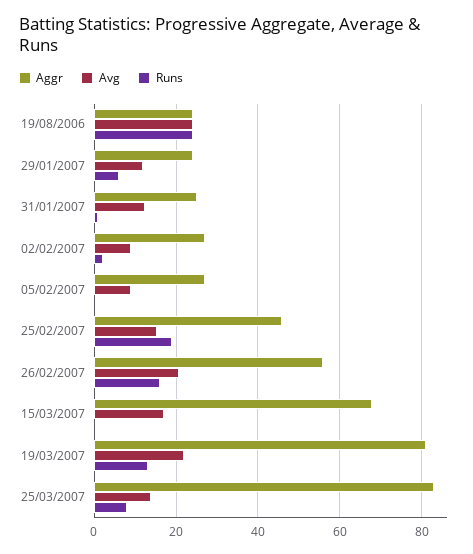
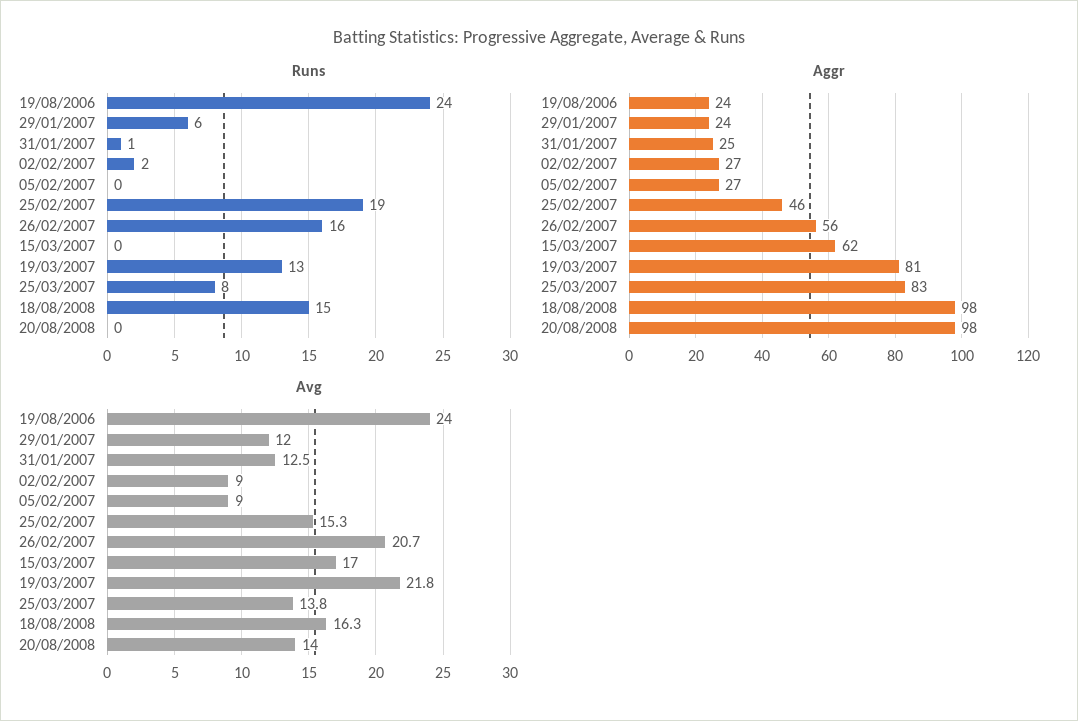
Aggr, 15/03/2007: 68 -> 62
Runs, 18/08/2008: none -> 15
Runs, 20/08/2008: none -> 0
Aggr, 18/08/2008: none -> 98
Aggr, 20/08/2008: none -> 98
Avg, 18/08/2008: none -> 16.3
Avg, 20/08/2008: none -> 14

